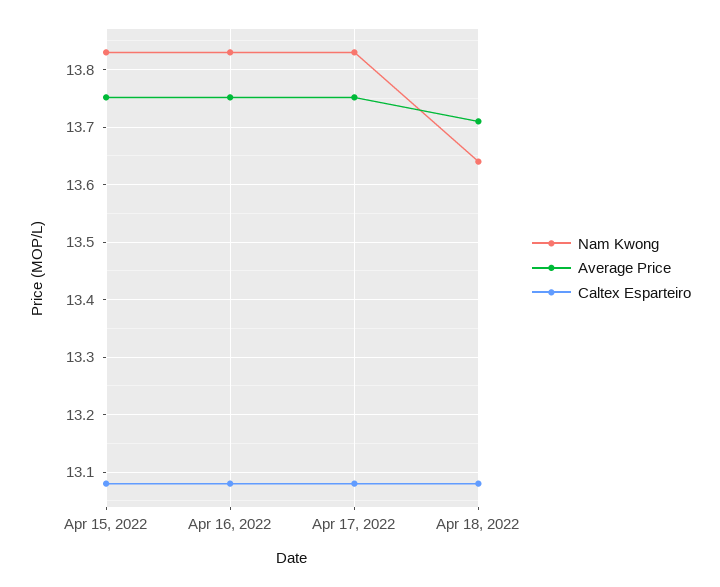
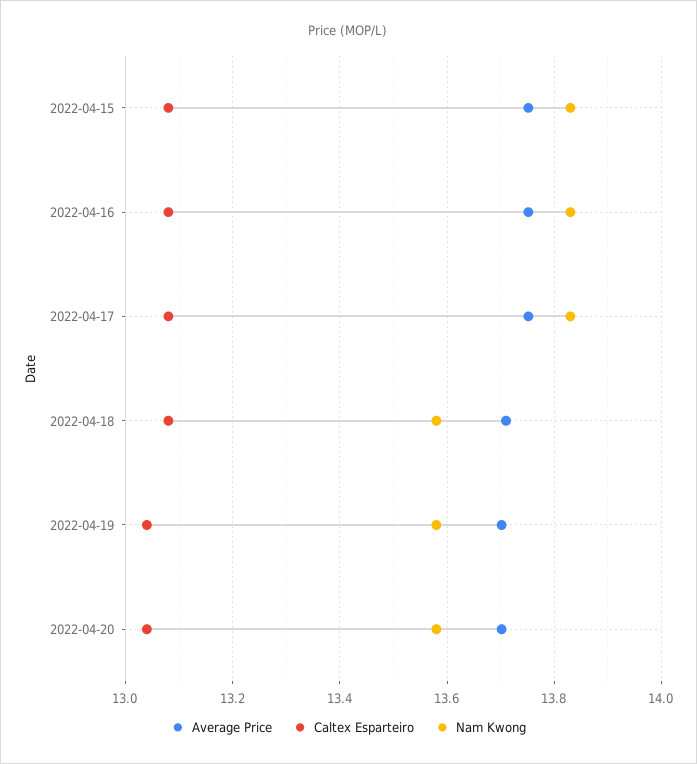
Nam Kwong, Apr 18, 2022: 13.64 -> 13.58
Average Price, 2022-04-19: none -> 13.7
Caltex Esparteiro, 2022-04-19: none -> 13.04
Nam Kwong, 2022-04-19: none -> 13.58
Average Price, 2022-04-20: none -> 13.7
Caltex Esparteiro, 2022-04-20: none -> 13.04
Nam Kwong, 2022-04-20: none -> 13.58

